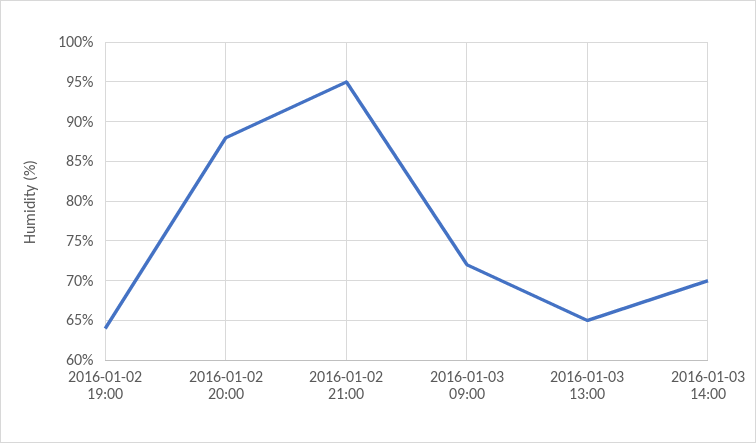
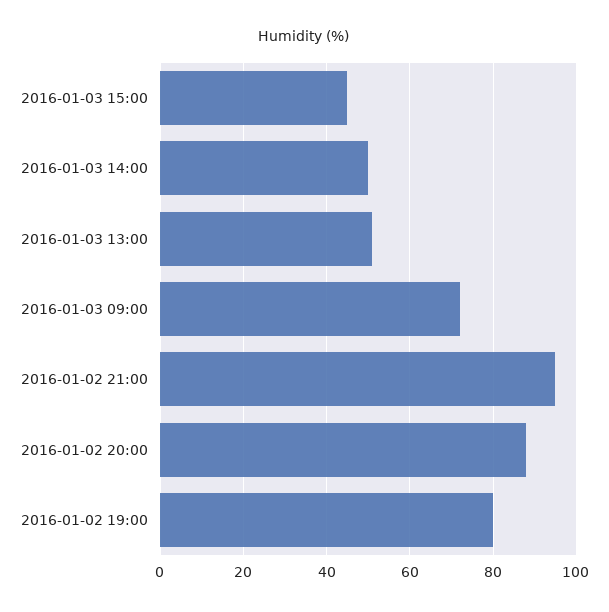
2016-01-02 19:00: 64 -> 80
2016-01-03 13:00: 65 -> 50
2016-01-03 14:00: 70 -> 50
2016-01-03 15:00: none -> 45

